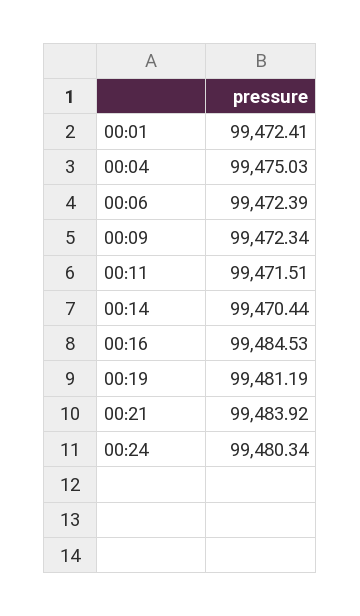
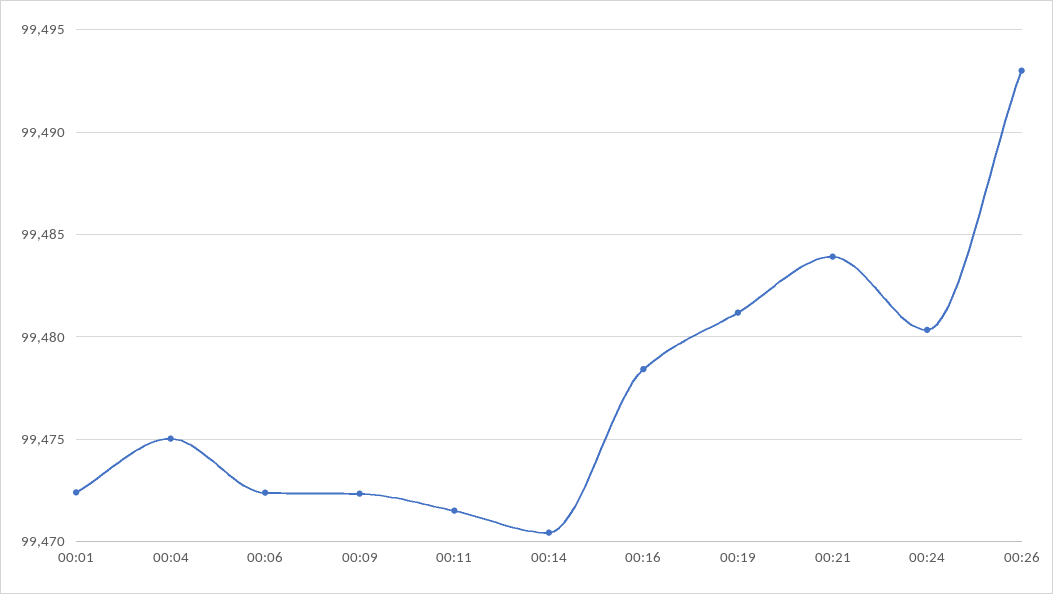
00:16: 99484.53 -> 99478.5
00:26: none -> 99493

